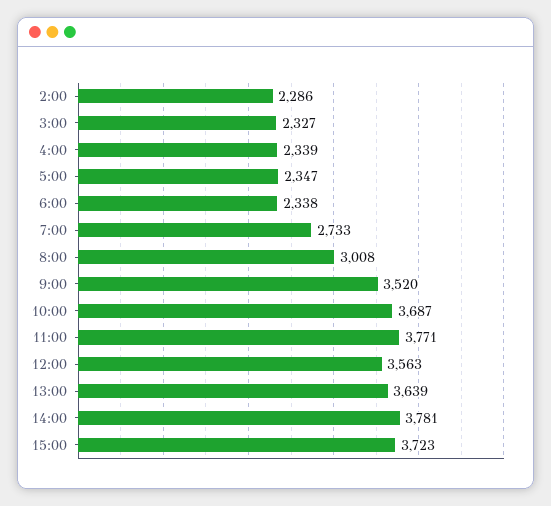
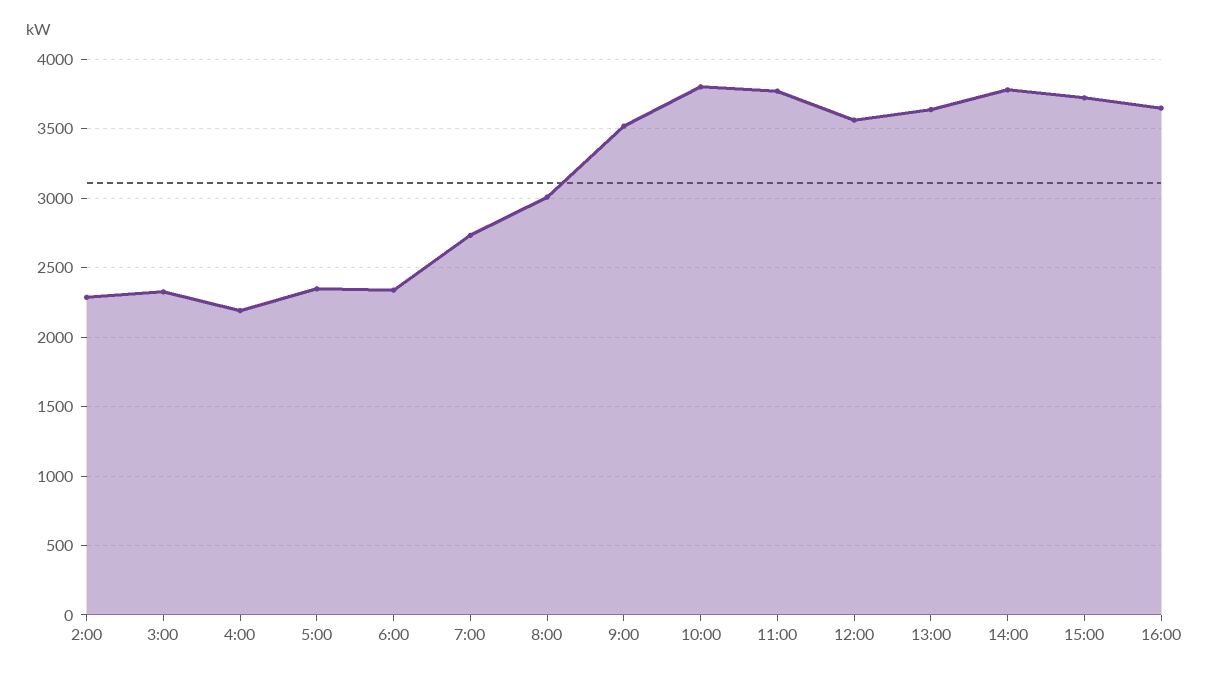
4:00: 2339 -> 2200
10:00: 3687 -> 3800
16:00: none -> 3650

